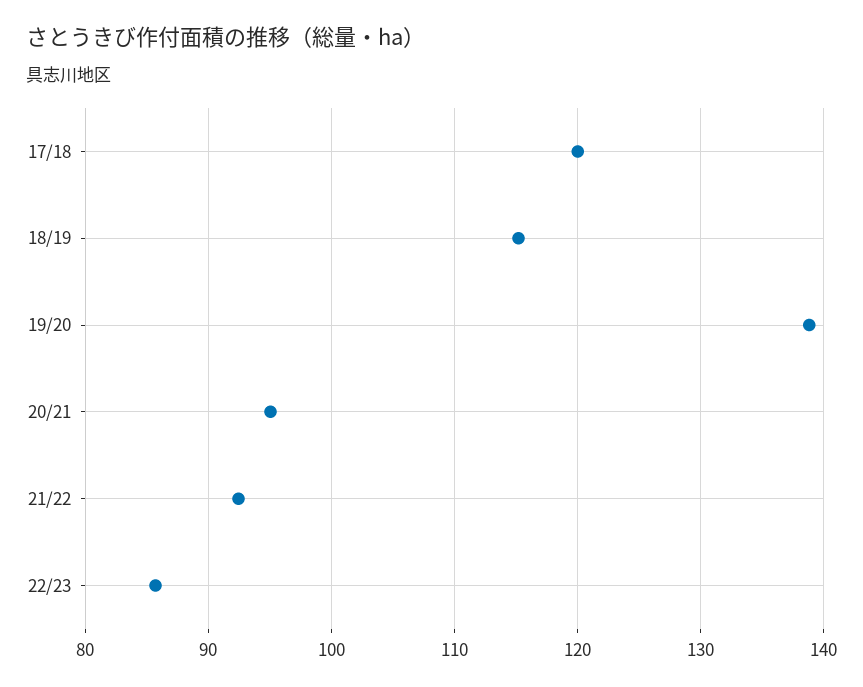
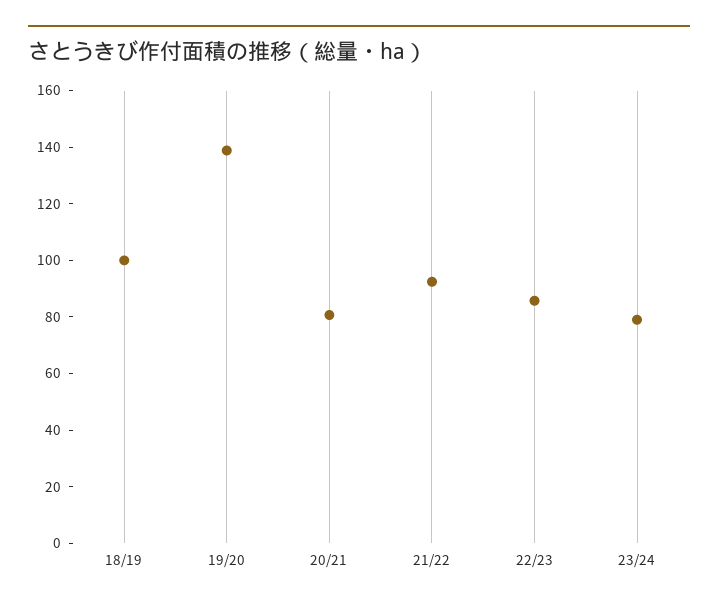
17/18: 120 -> none
18/19: 115 -> 100
20/21: 95 -> 80
23/24: none -> 80

